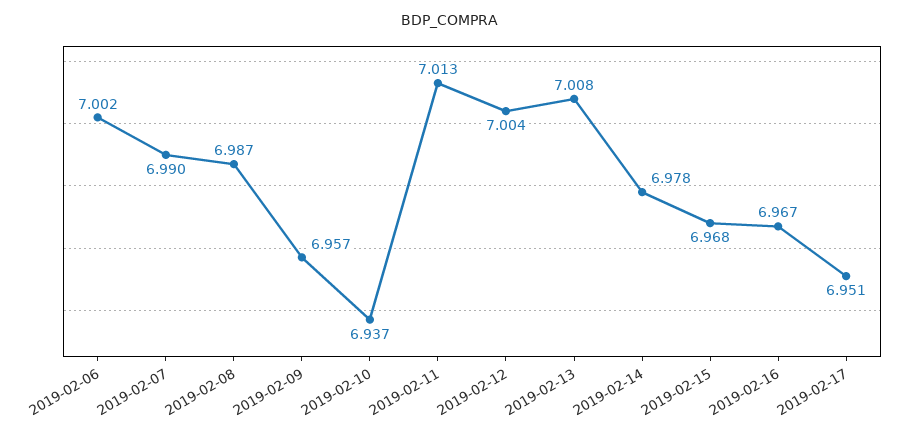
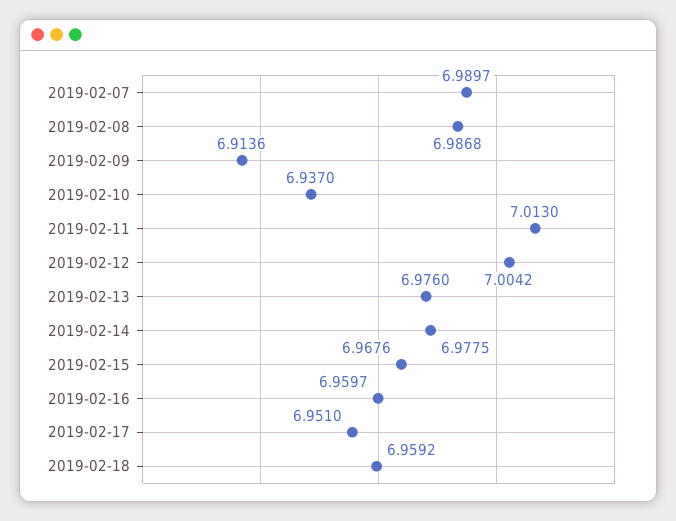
2019-02-06: 7.002 -> none
2019-02-09: 6.957 -> 6.9136
2019-02-13: 7.008 -> 6.976
2019-02-16: 6.967 -> 6.9597
2019-02-18: none -> 6.9592

